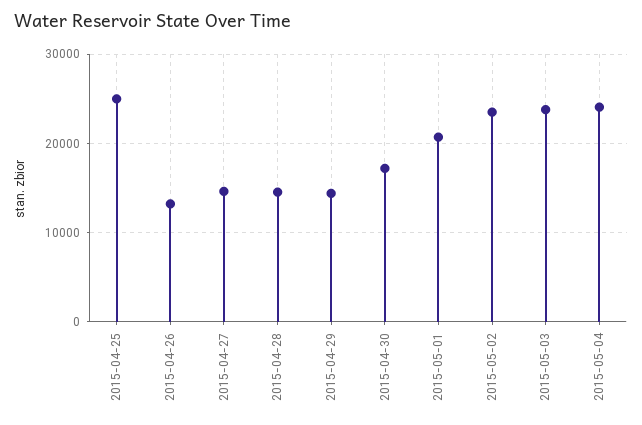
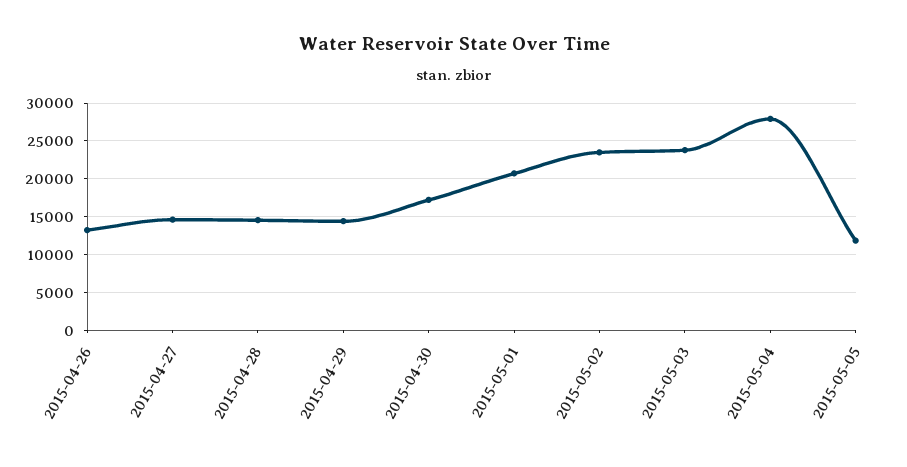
2015-04-25: 25000 -> none
2015-05-04: 24000 -> 28000
2015-05-05: none -> 12000

